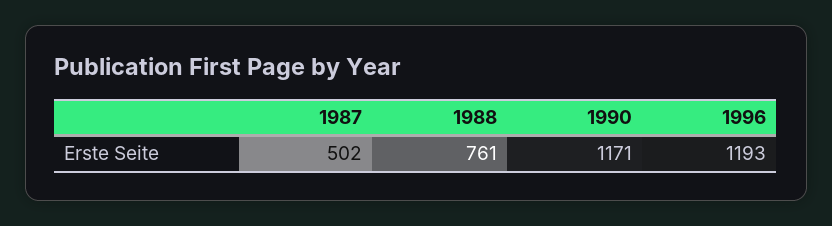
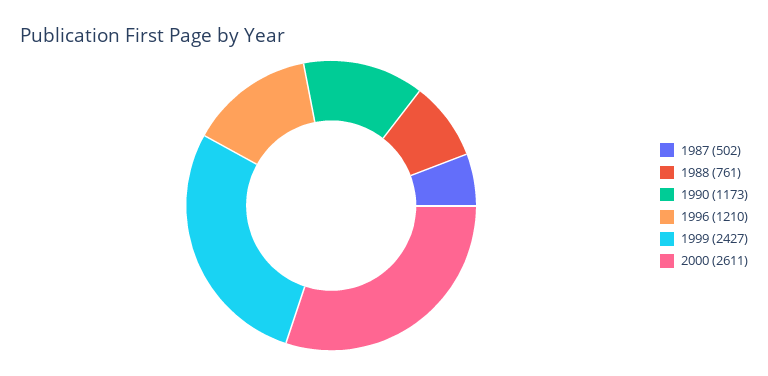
1990: 1171 -> 1173
1996: 1193 -> 1210
1999: none -> 2427
2000: none -> 2611

